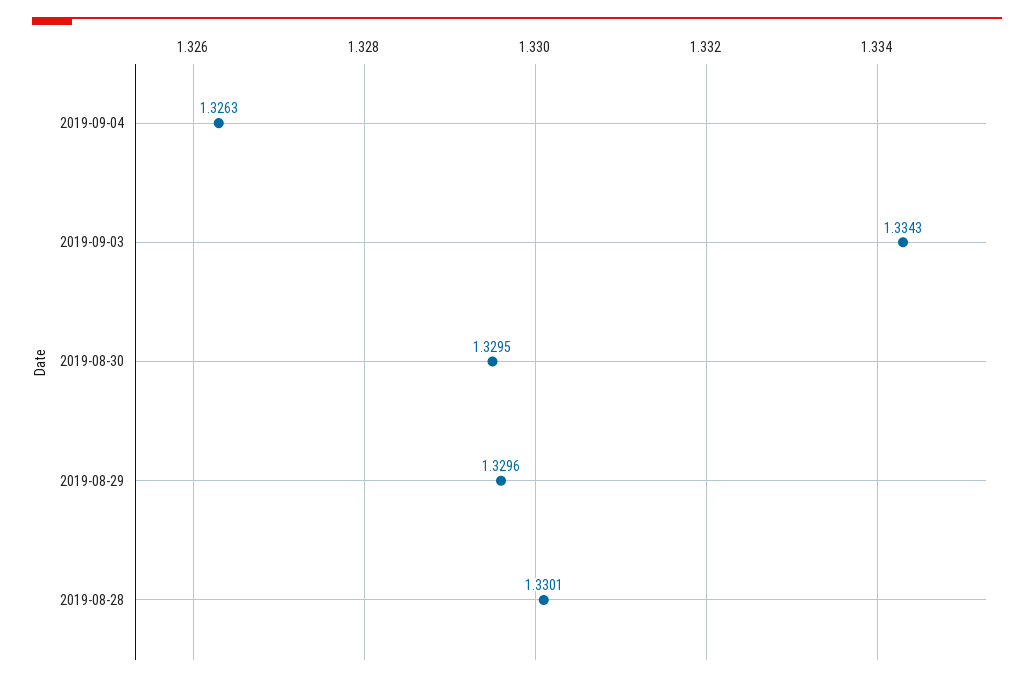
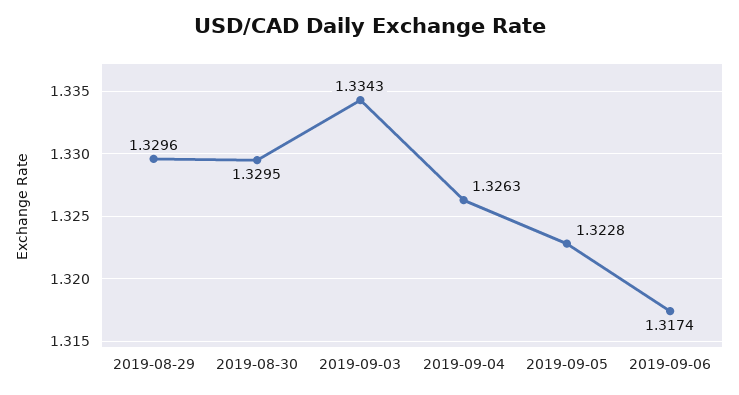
2019-08-28: 1.3301 -> none
2019-09-05: none -> 1.3228
2019-09-06: none -> 1.3174

